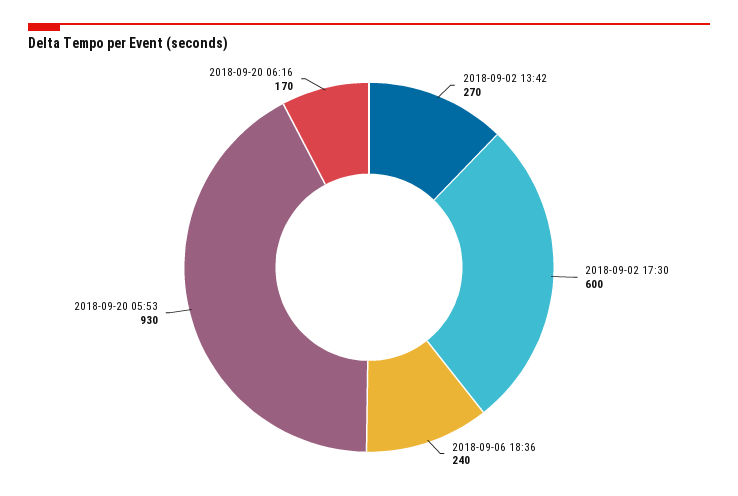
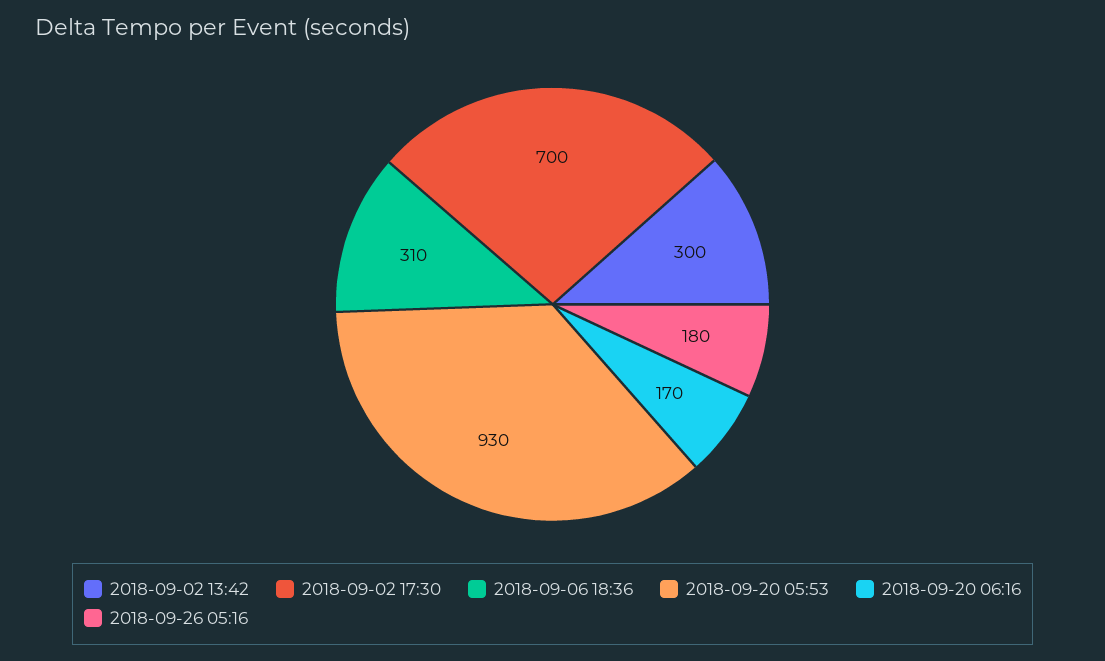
2018-09-02 13:42: 270 -> 300
2018-09-02 17:30: 600 -> 700
2018-09-06 18:36: 240 -> 310
2018-09-26 05:16: none -> 180

